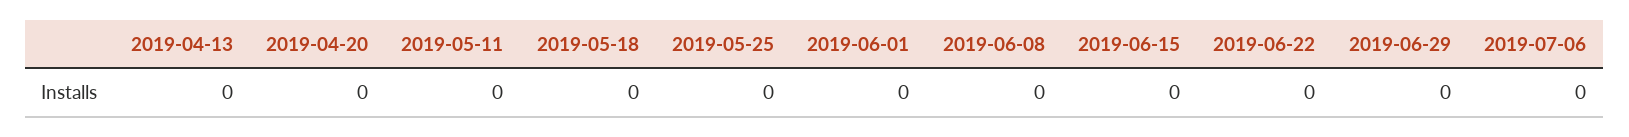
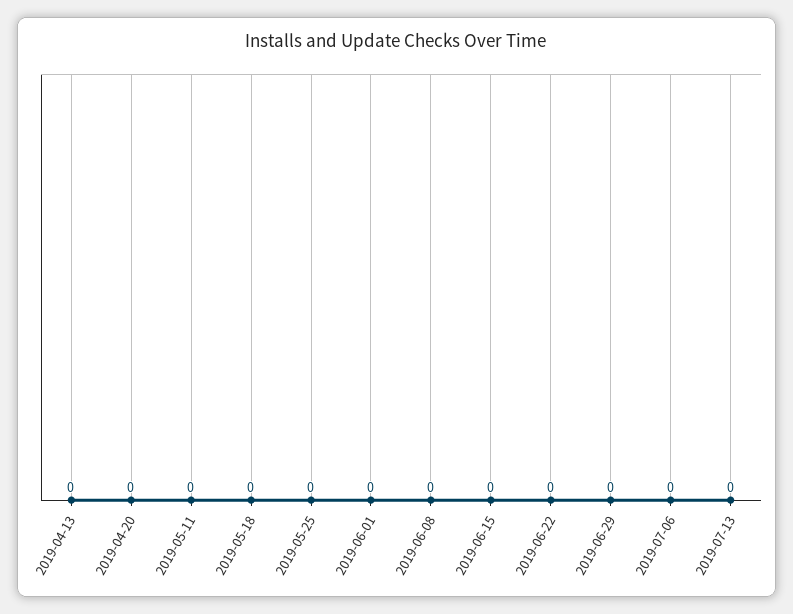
2019-07-13: none -> 0

